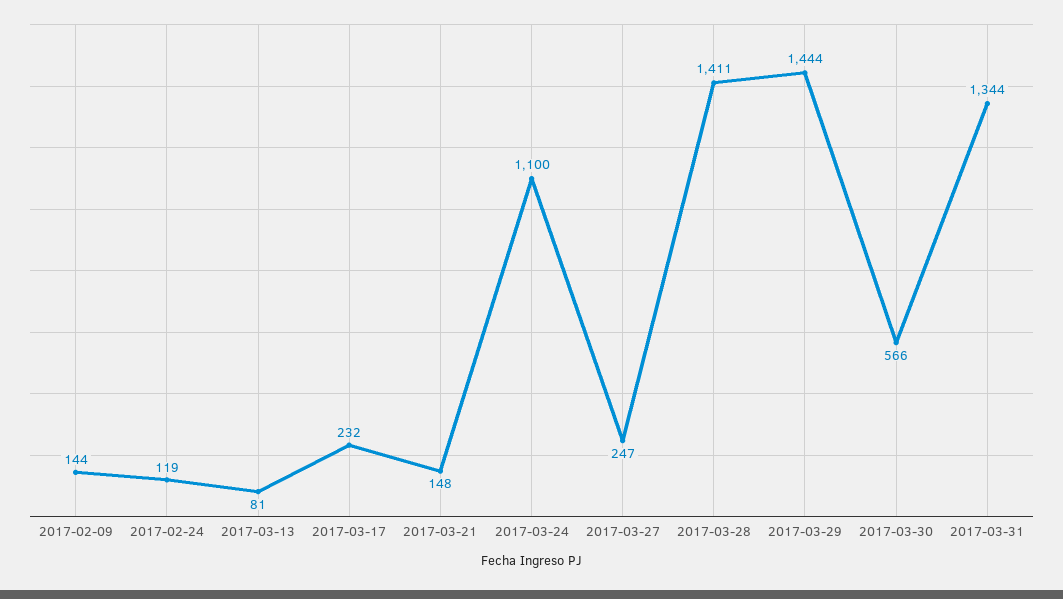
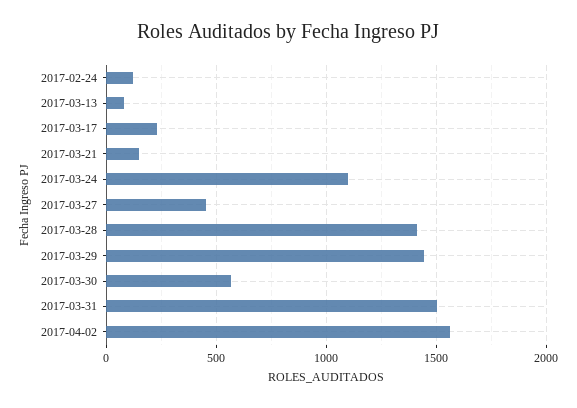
2017-02-09: 144 -> none
2017-03-27: 247 -> 450
2017-03-31: 1344 -> 1500
2017-04-02: none -> 1550

